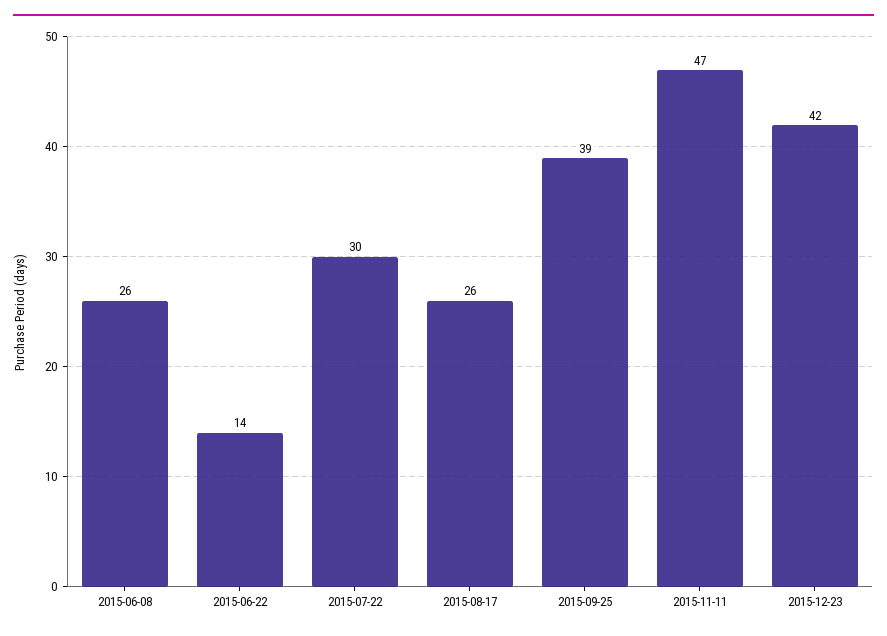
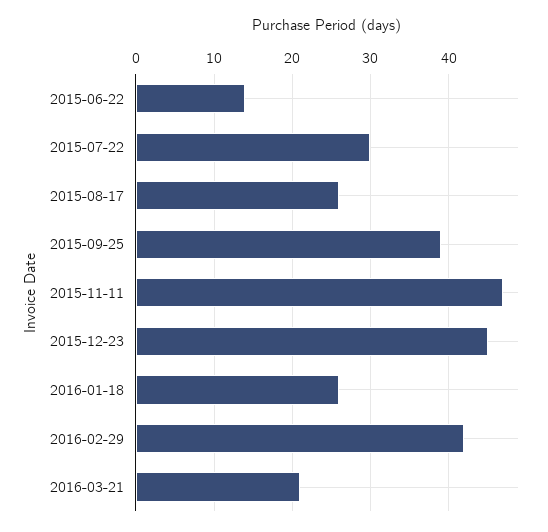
2015-06-08: 26 -> none
2015-12-23: 42 -> 45
2016-01-18: none -> 26
2016-02-29: none -> 42
2016-03-21: none -> 21

